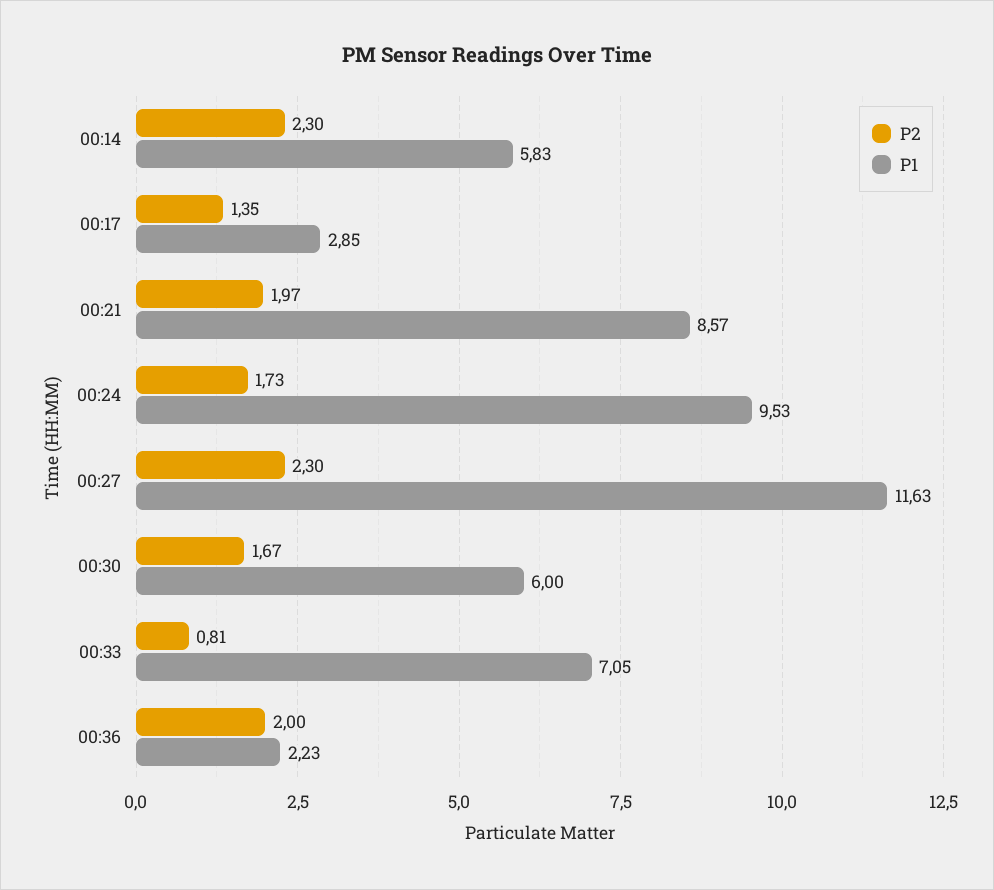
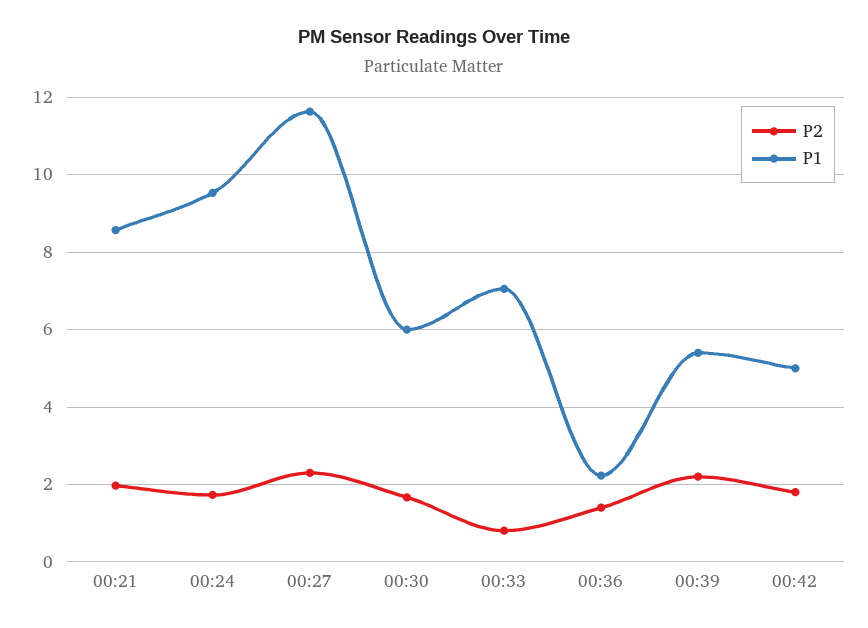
P2, 00:14: 2.3 -> none
P1, 00:14: 5.83 -> none
P2, 00:17: 1.35 -> none
P1, 00:17: 2.85 -> none
P2, 00:36: 2 -> 1.4
P2, 00:39: none -> 2.2
P1, 00:39: none -> 5.4
P2, 00:42: none -> 1.8
P1, 00:42: none -> 5

